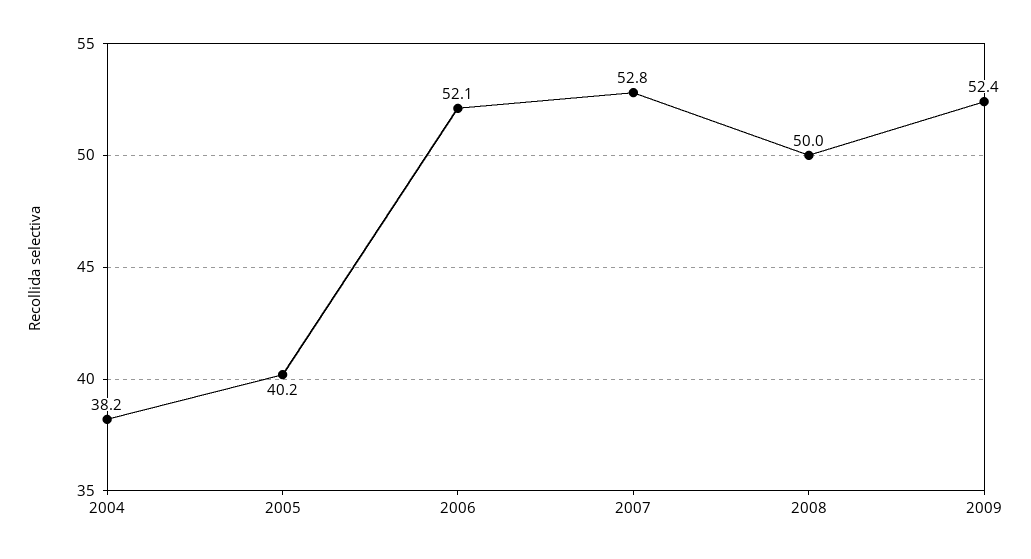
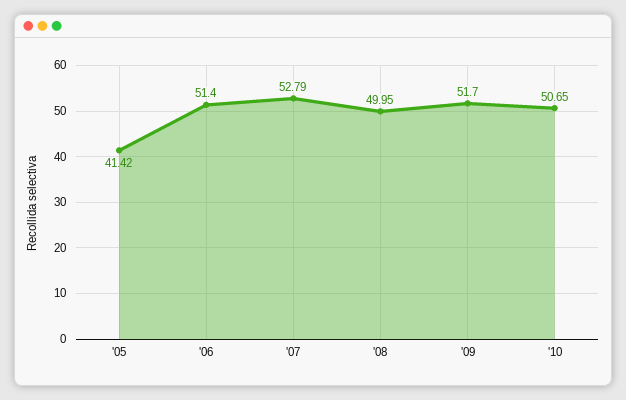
2004: 38.2 -> none
2005: 40.2 -> 41.42
2006: 52.1 -> 51.4
2009: 52.4 -> 51.7
'10: none -> 50.65

